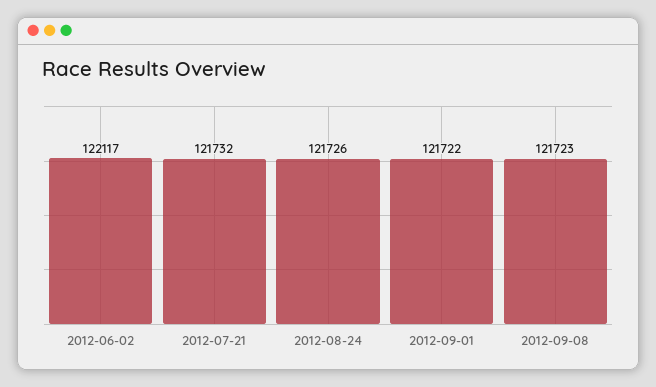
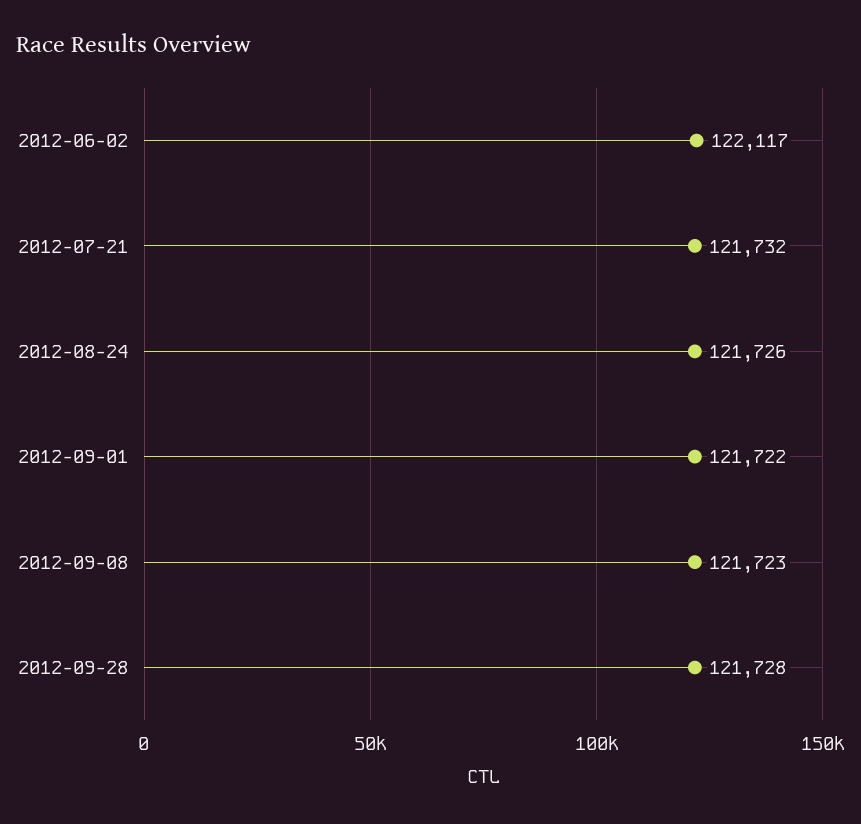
2012-09-28: none -> 121728

